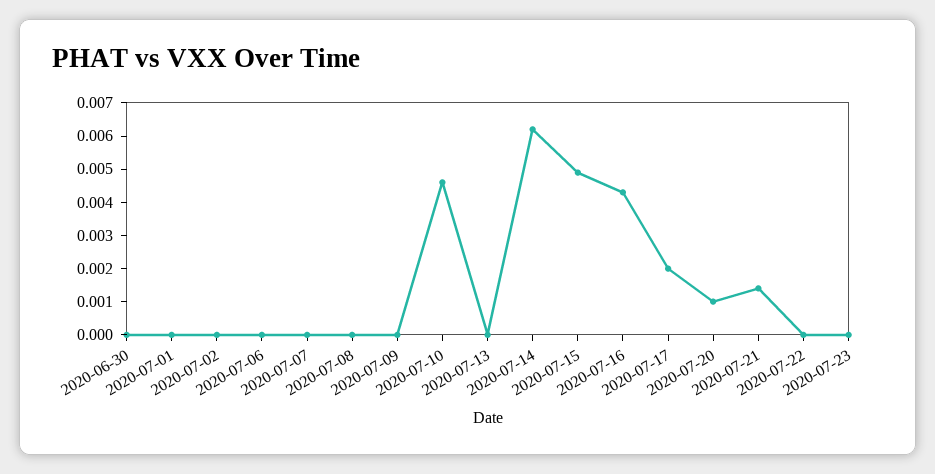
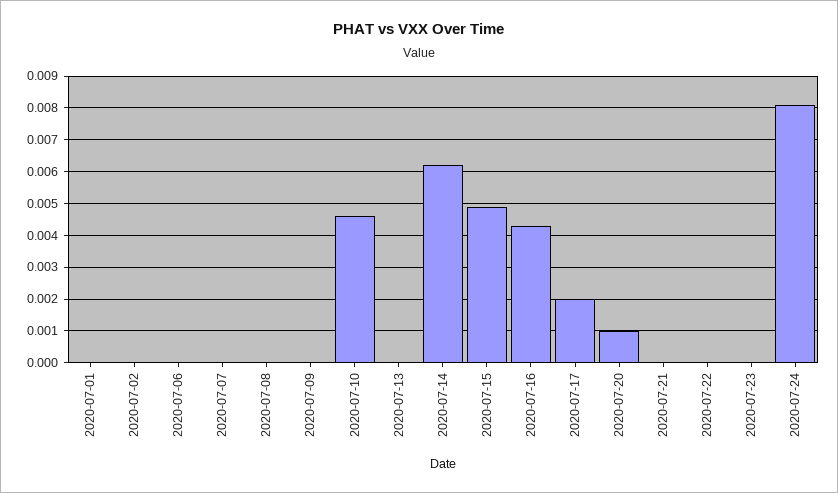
2020-06-30: 0 -> none
2020-07-21: 0.0015 -> 0
2020-07-24: none -> 0.008

